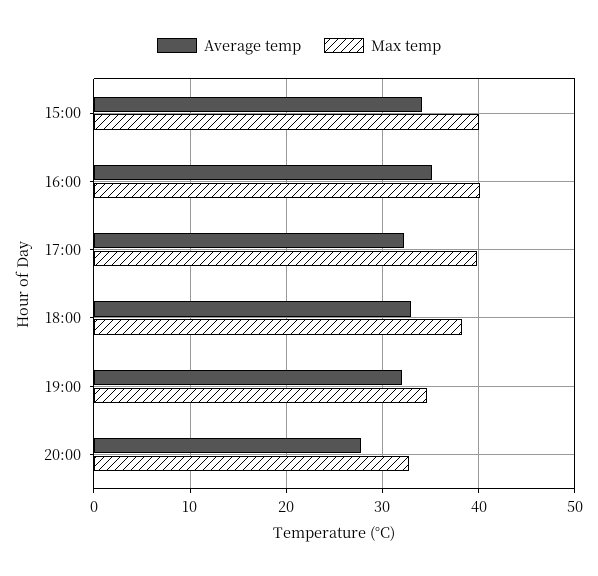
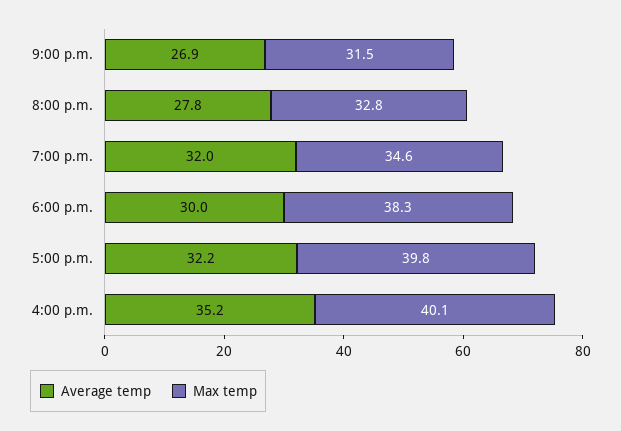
Average temp, 15:00: 34 -> none
Max temp, 15:00: 40 -> none
Average temp, 18:00: 33 -> 30
Average temp, 9:00 p.m.: none -> 26.9
Max temp, 9:00 p.m.: none -> 31.5

